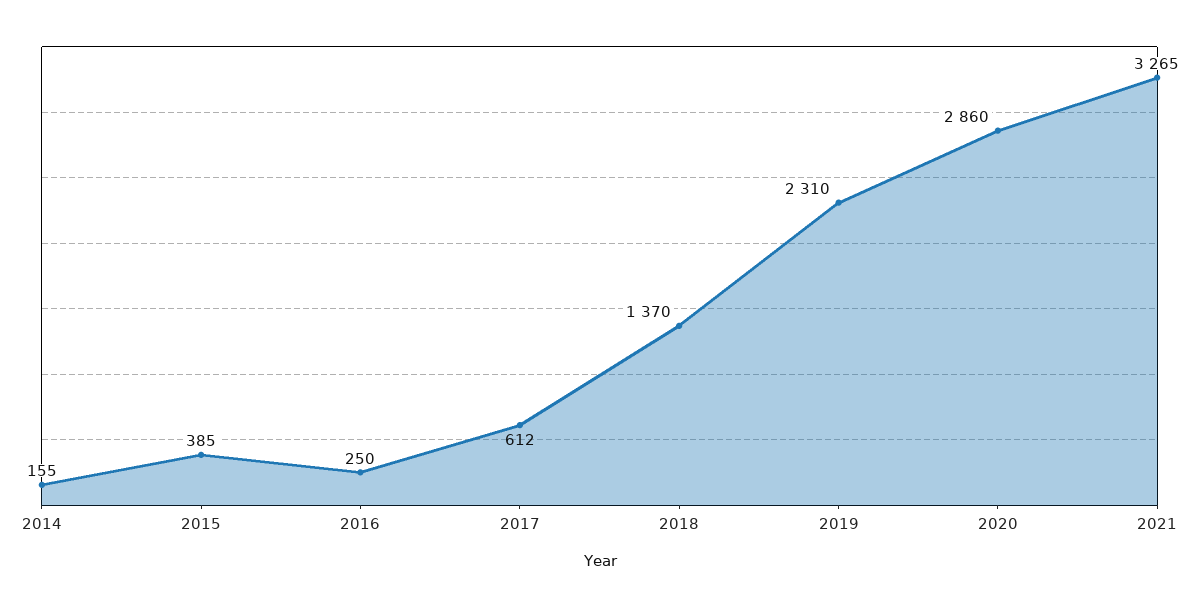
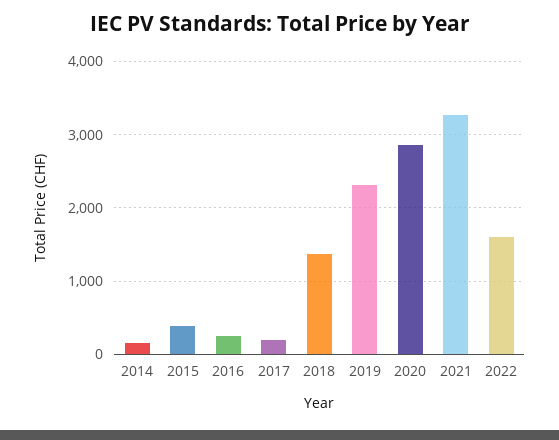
2017: 612 -> 200
2022: none -> 1600

